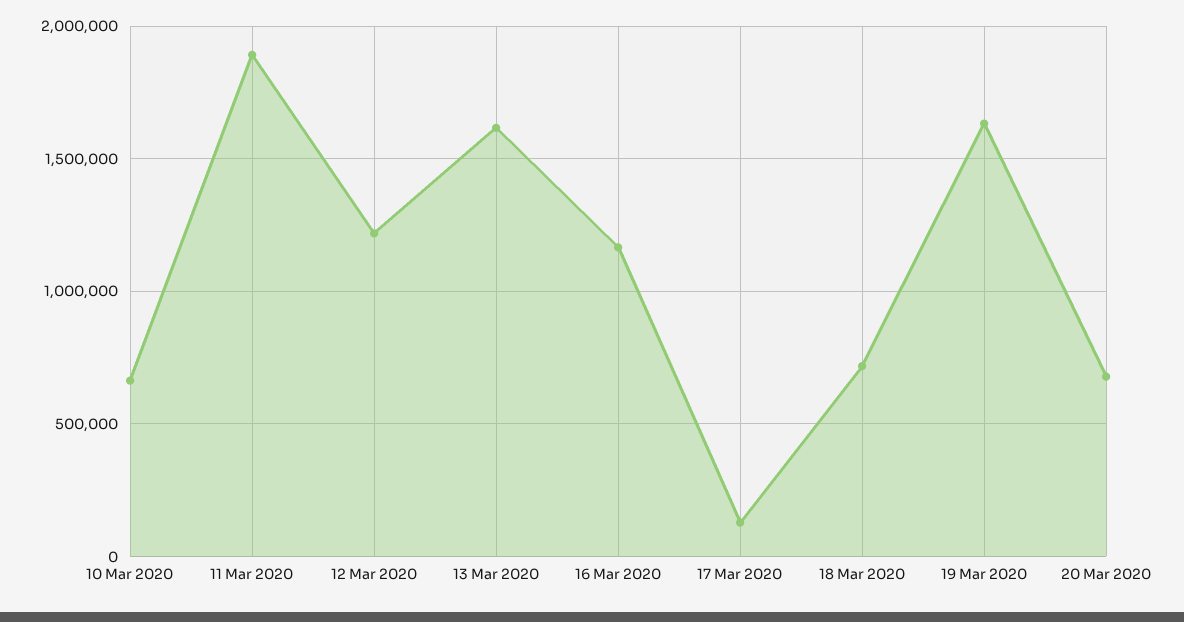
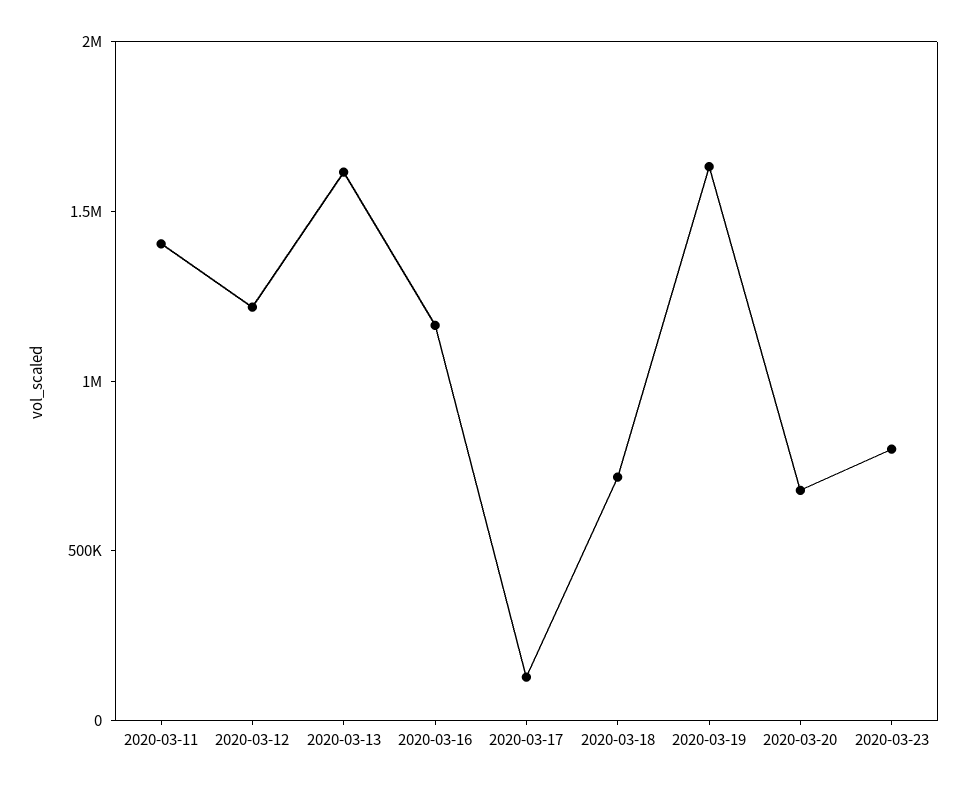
10 Mar 2020: 650000 -> none
11 Mar 2020: 1900000 -> 1400000
2020-03-23: none -> 800000

